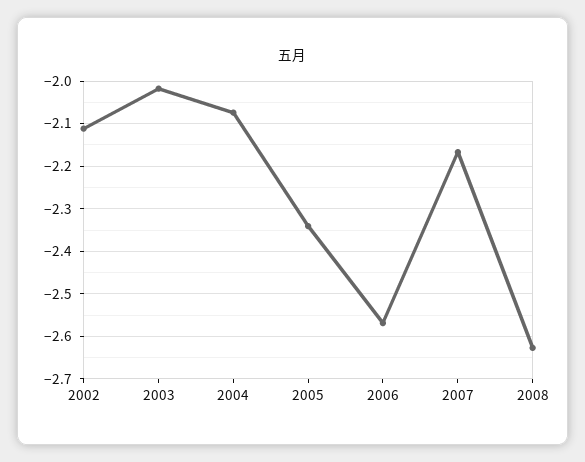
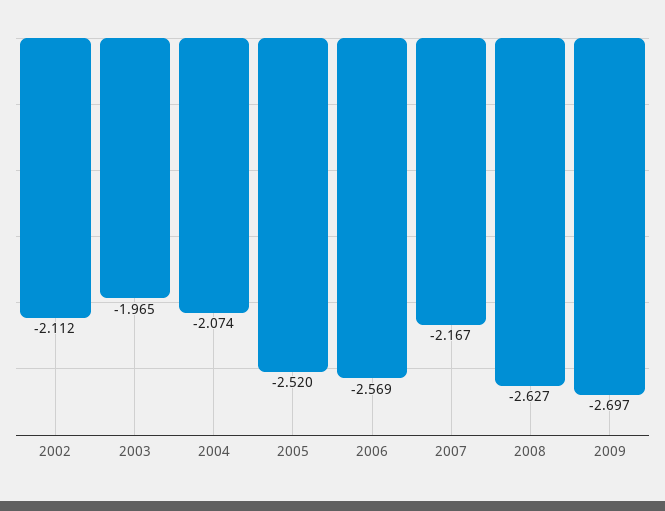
2003: -2.02 -> -1.965
2005: -2.34 -> -2.52
2009: none -> -2.697

